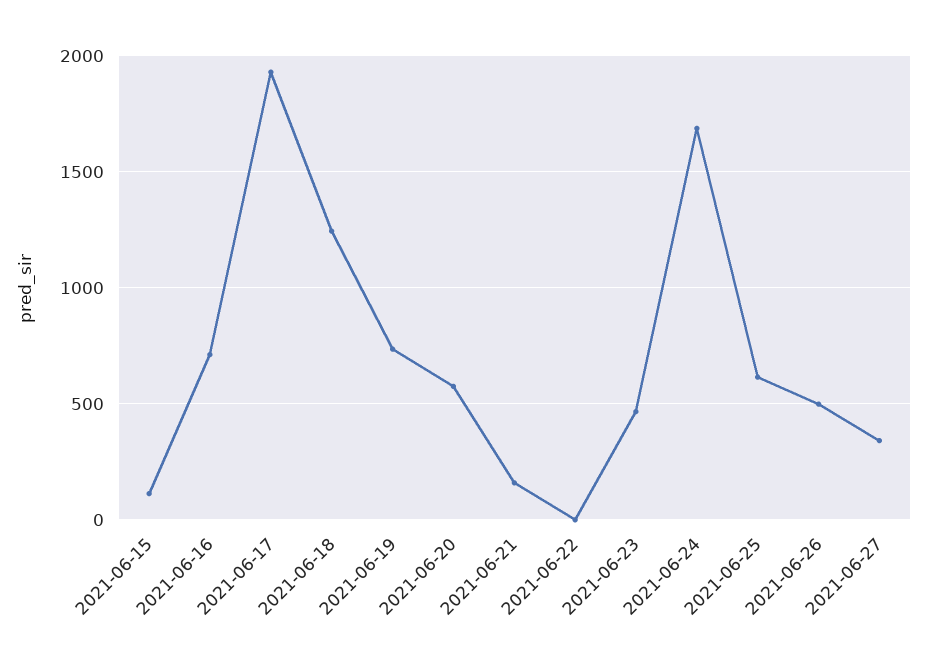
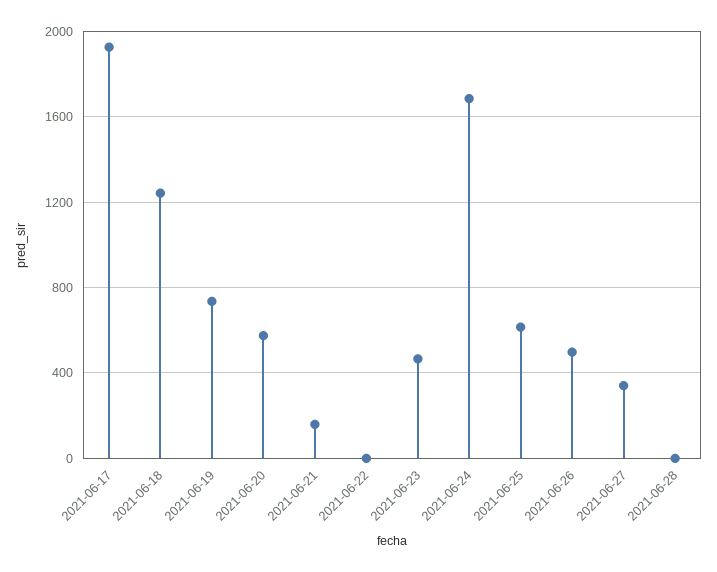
2021-06-15: 100 -> none
2021-06-16: 700 -> none
2021-06-28: none -> 0

